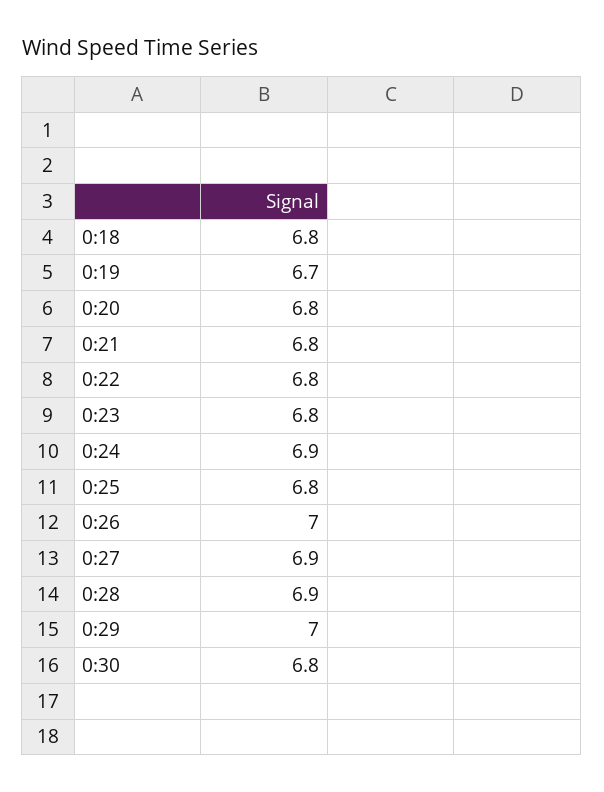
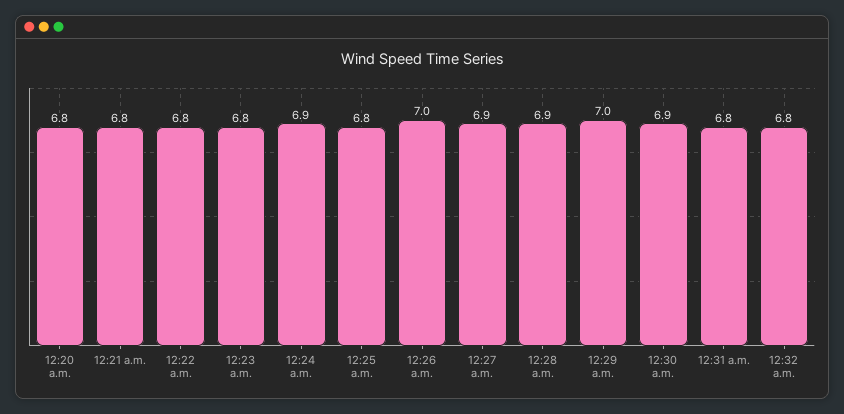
0:18: 6.8 -> none
0:19: 6.7 -> none
0:30: 6.8 -> 6.9
12:31 a.m.: none -> 6.8
12:32 a.m.: none -> 6.8

